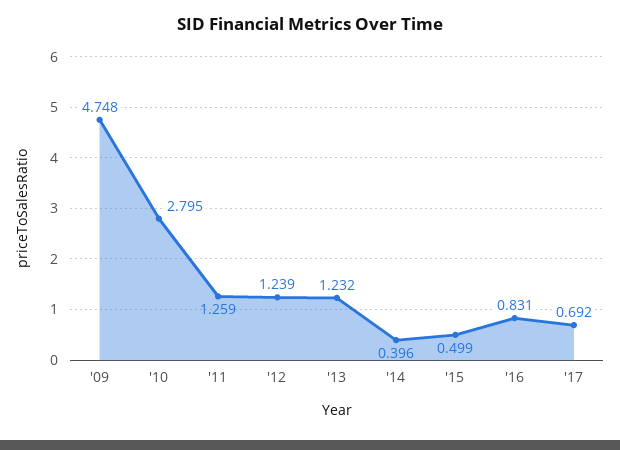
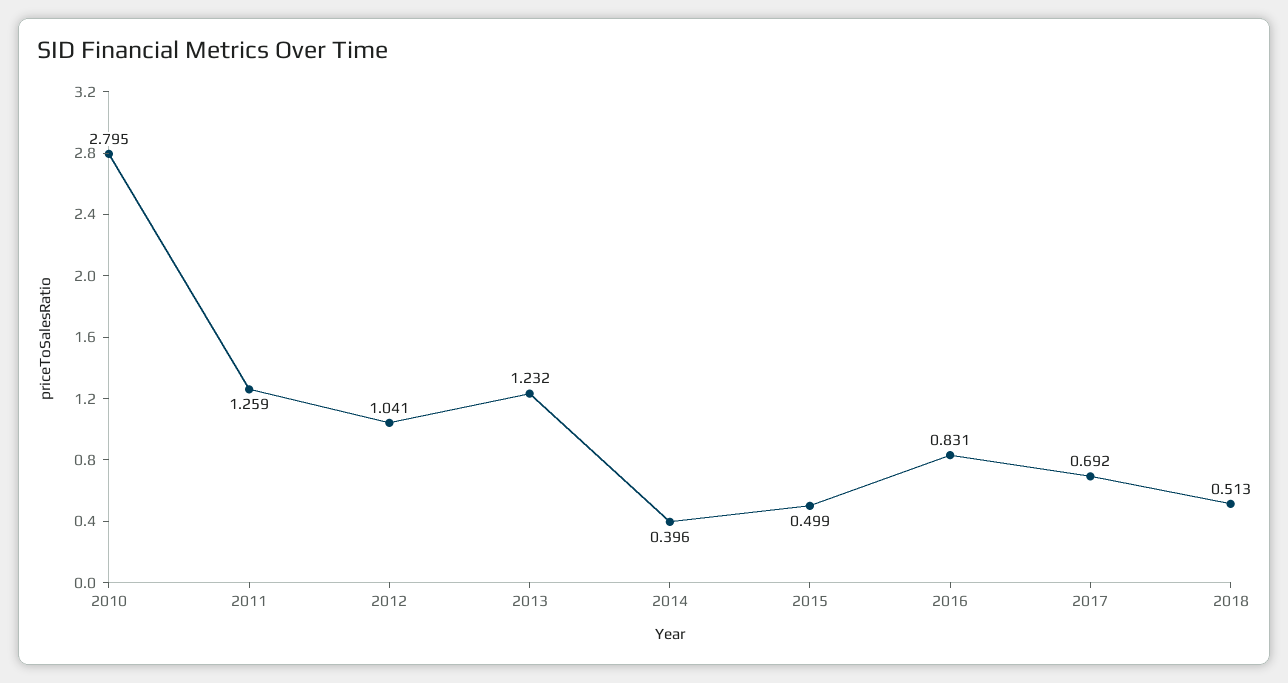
'09: 4.748 -> none
'12: 1.239 -> 1.041
2018: none -> 0.513

